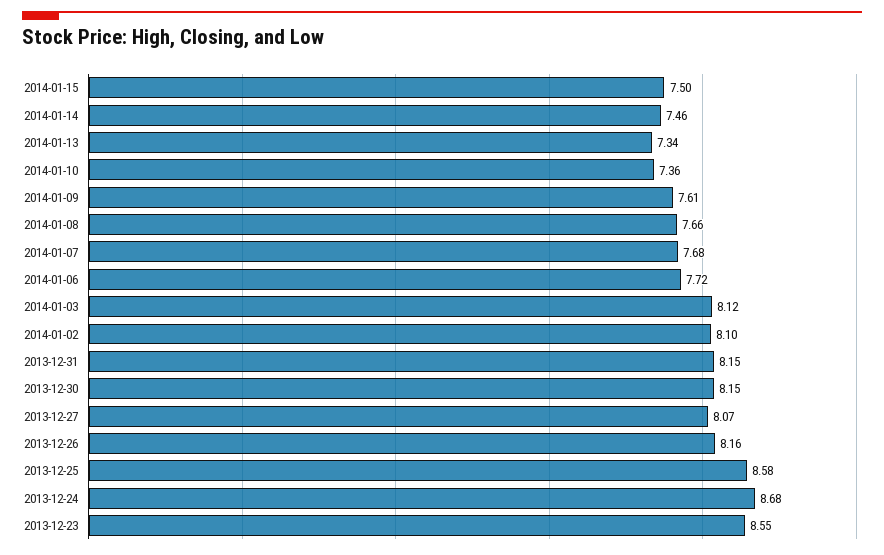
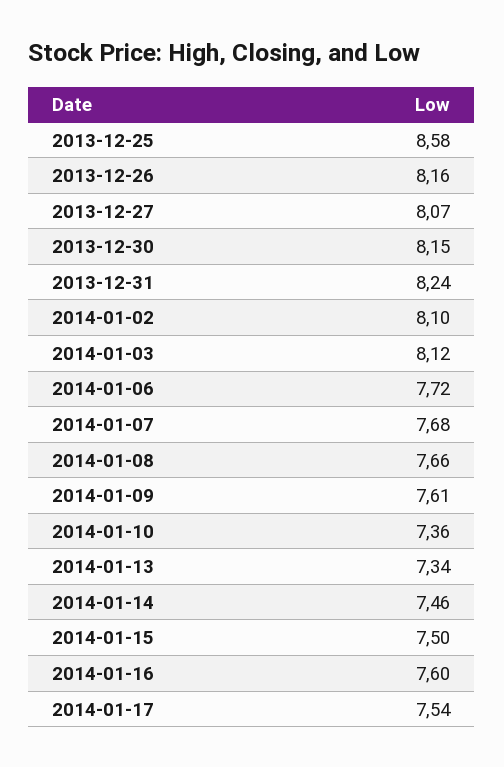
2013-12-31: 8.15 -> 8.24
2013-12-24: 8.68 -> none
2013-12-23: 8.55 -> none
2014-01-16: none -> 7.6
2014-01-17: none -> 7.54

